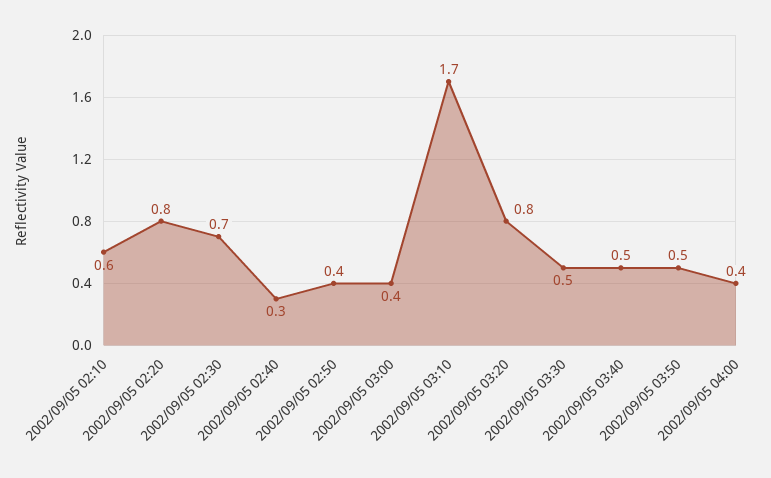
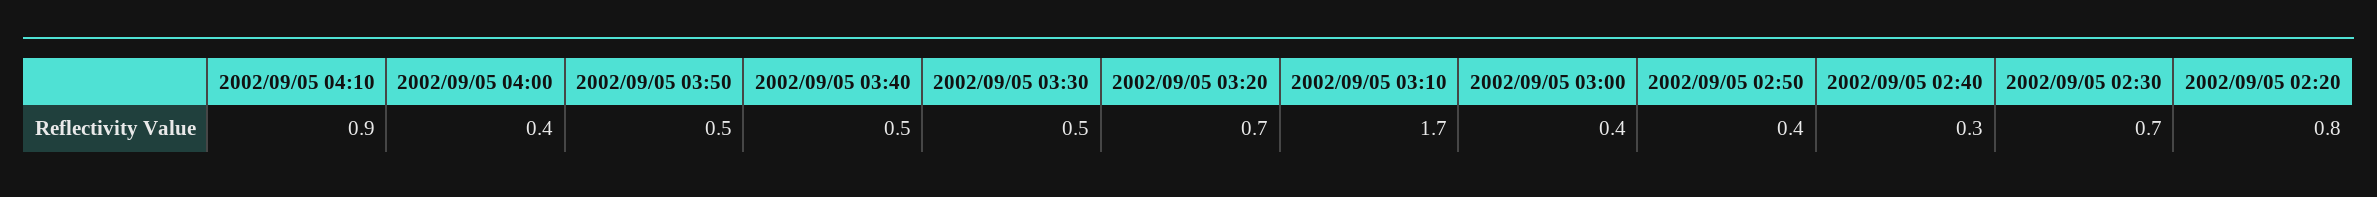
2002/09/05 02:10: 0.6 -> none
2002/09/05 03:20: 0.8 -> 0.7
2002/09/05 04:10: none -> 0.9

